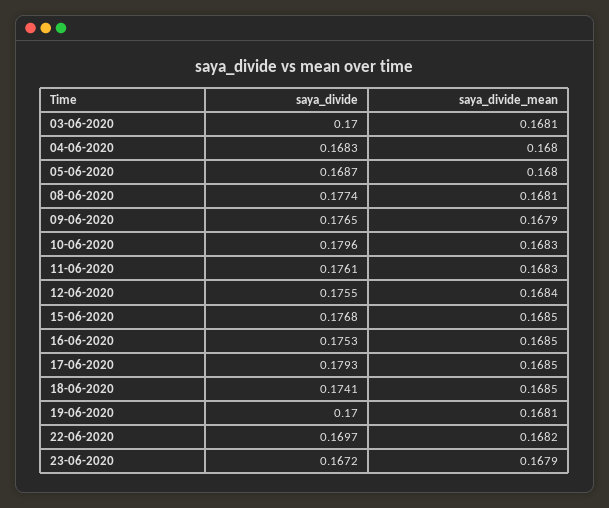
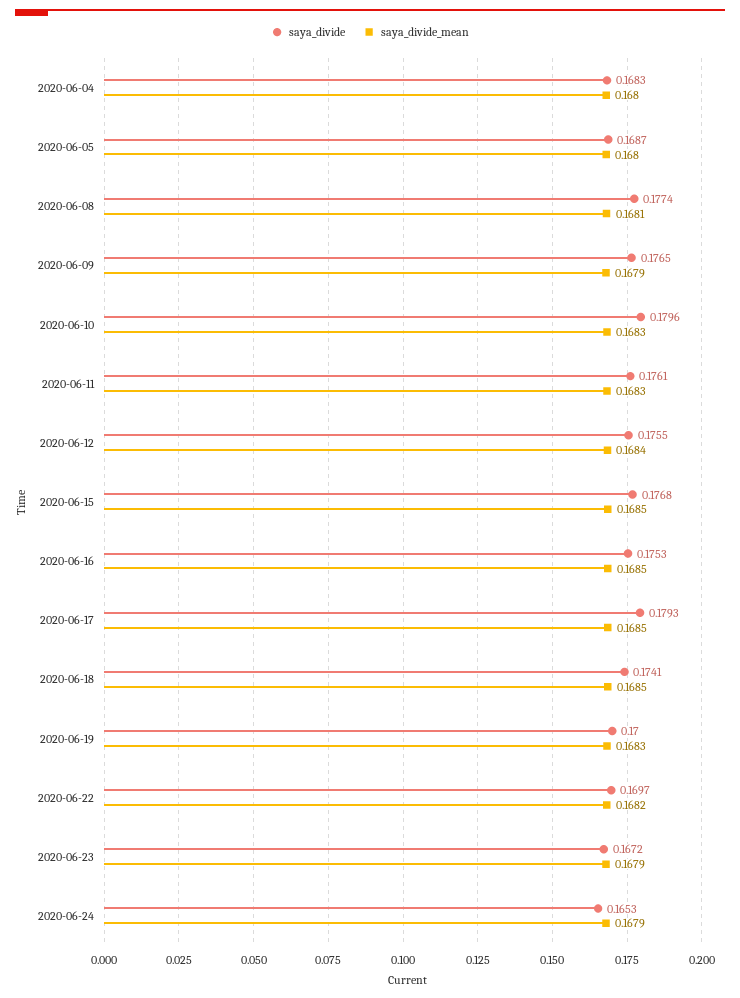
saya_divide, 03-06-2020: 0.17 -> none
saya_divide_mean, 03-06-2020: 0.1681 -> none
saya_divide_mean, 19-06-2020: 0.1681 -> 0.1683
saya_divide, 2020-06-24: none -> 0.1653
saya_divide_mean, 2020-06-24: none -> 0.1679

